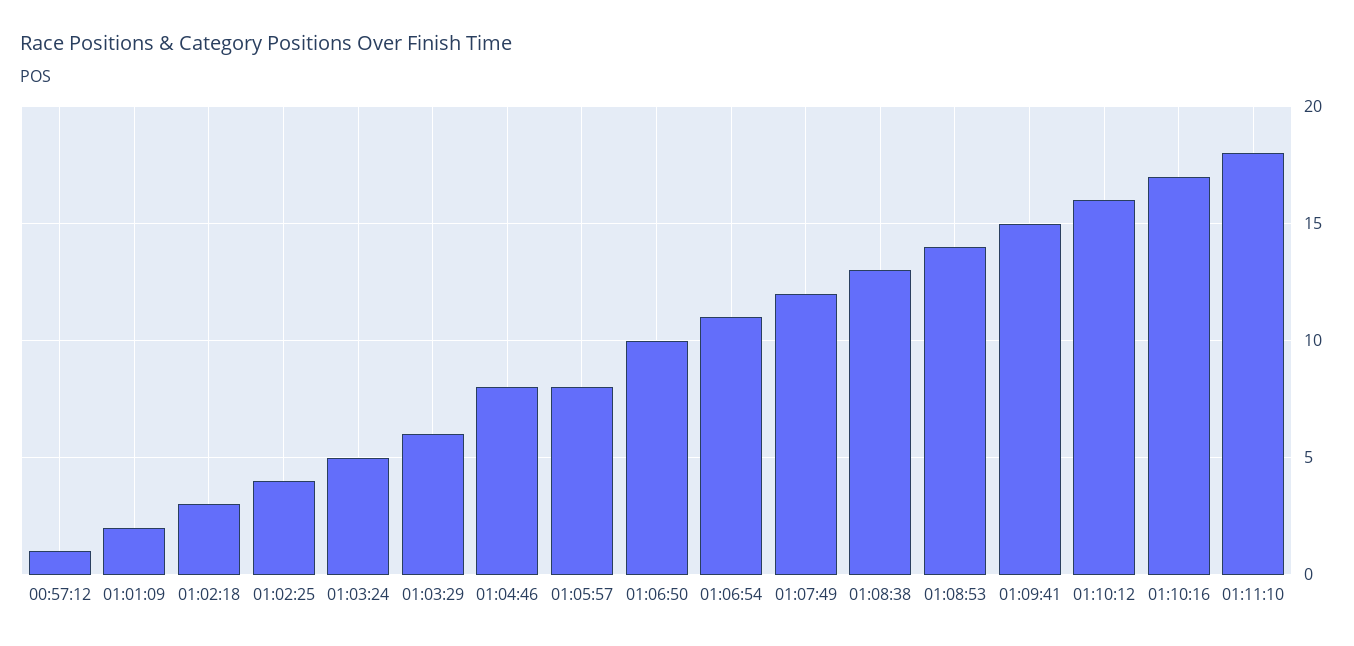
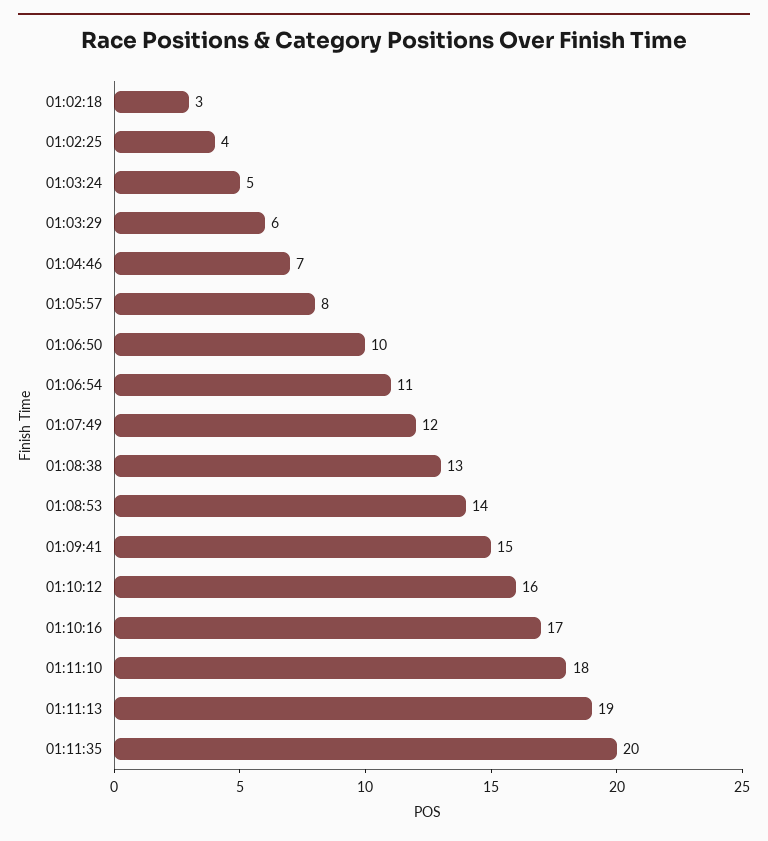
00:57:12: 1 -> none
01:01:09: 2 -> none
01:04:46: 8 -> 7
01:11:13: none -> 19
01:11:35: none -> 20

